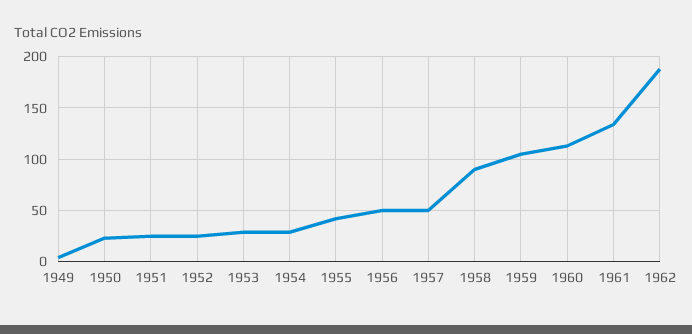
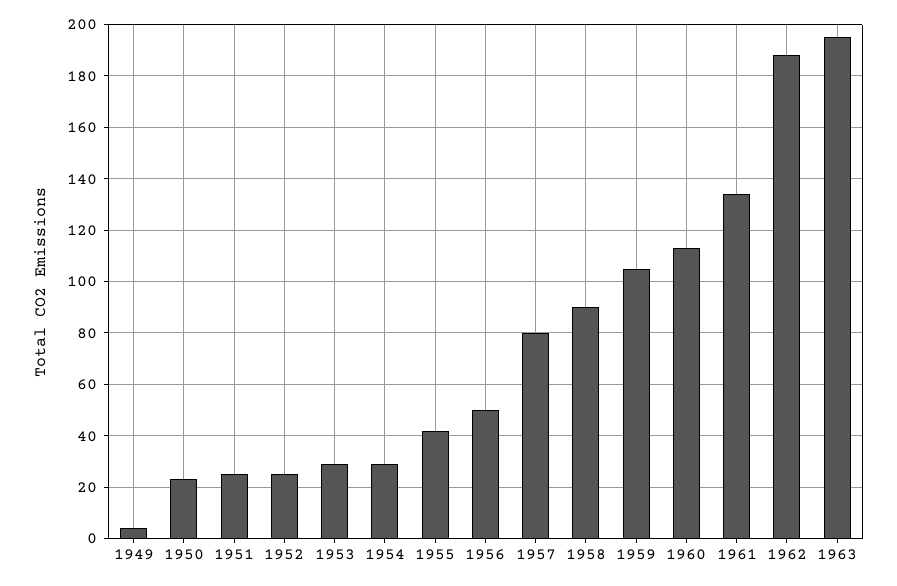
1957: 50 -> 80
1963: none -> 195

